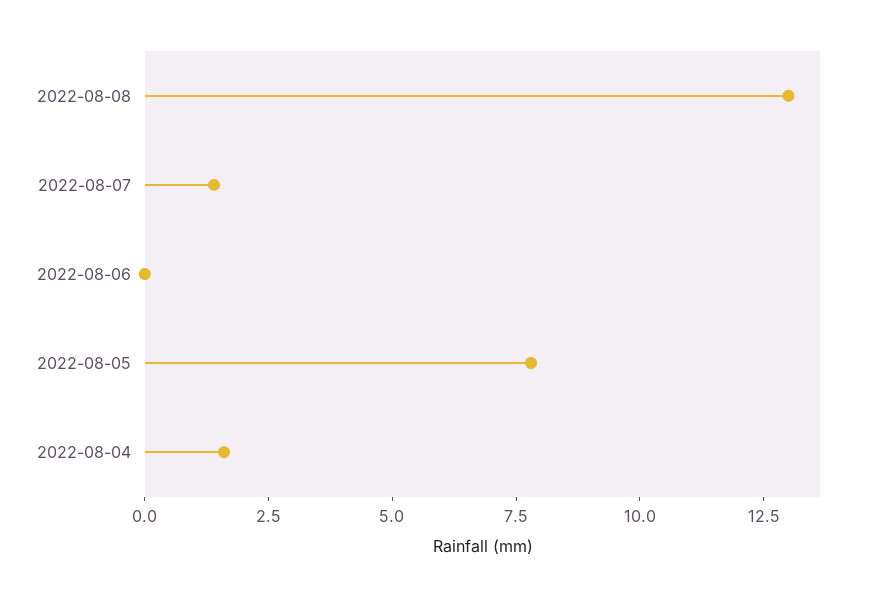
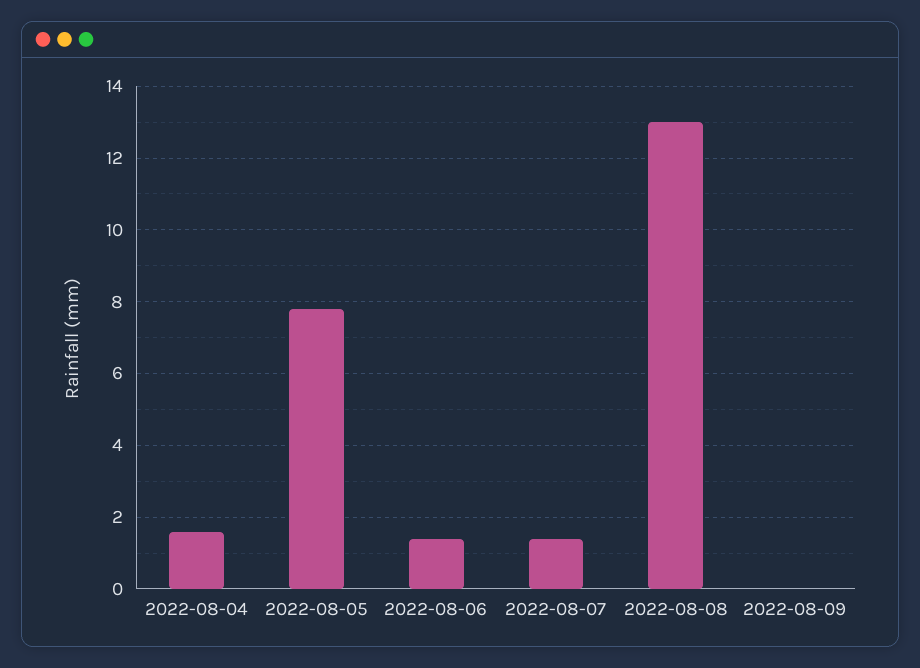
2022-08-06: 0 -> 1.5
2022-08-09: none -> 0

